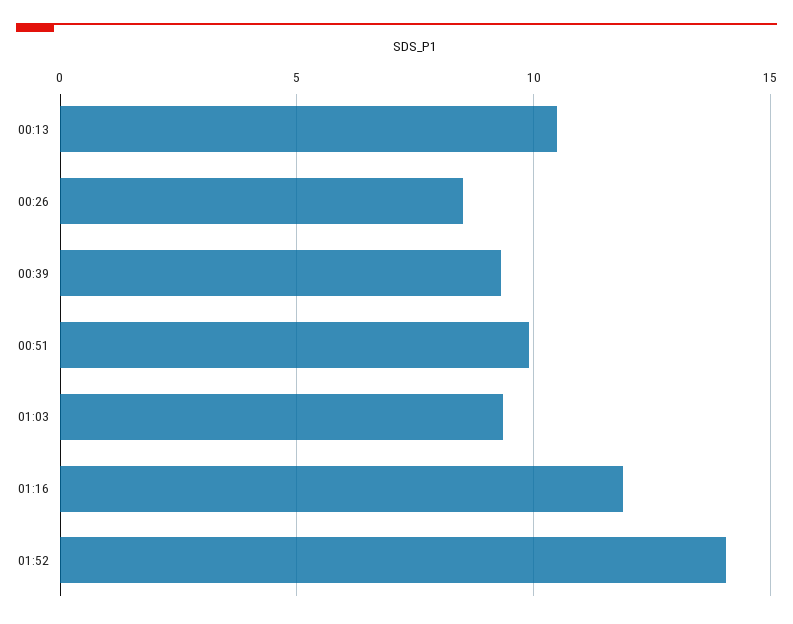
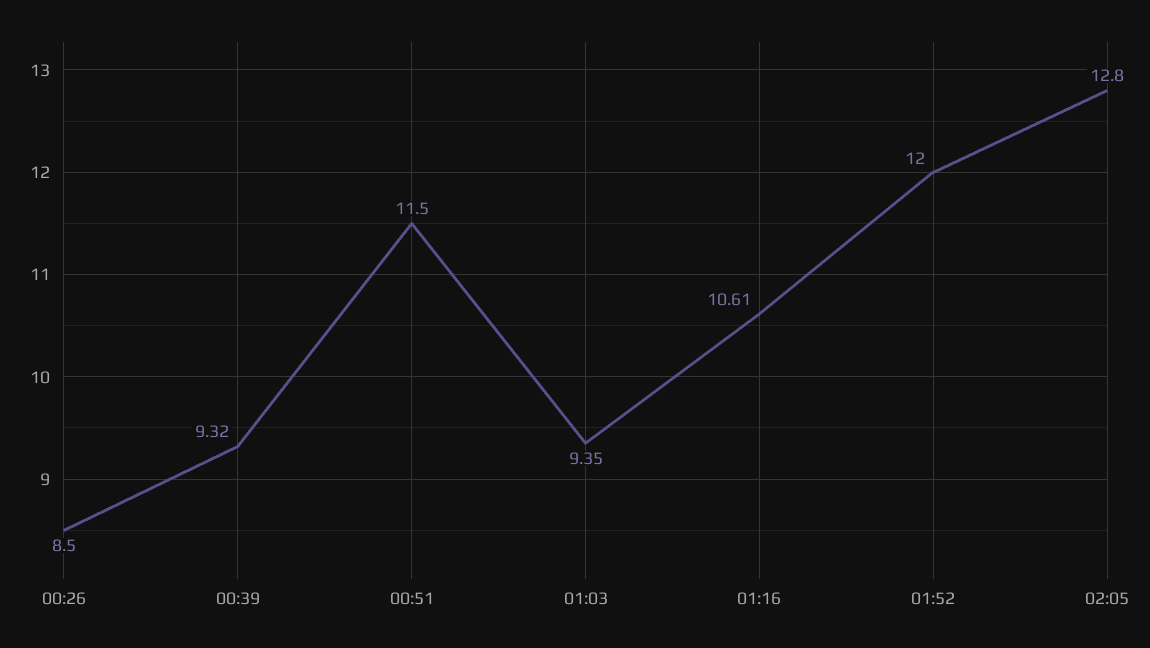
00:13: 10.5 -> none
00:51: 10 -> 11.5
01:16: 12 -> 10.61
01:52: 14 -> 12
02:05: none -> 12.8

